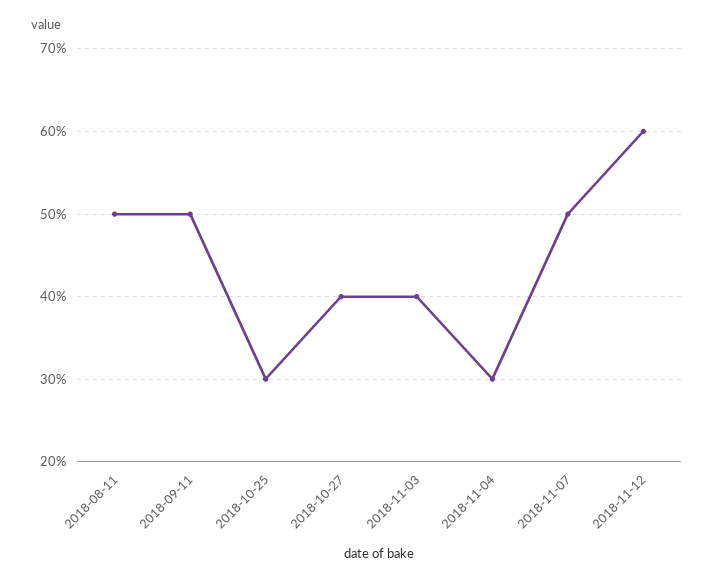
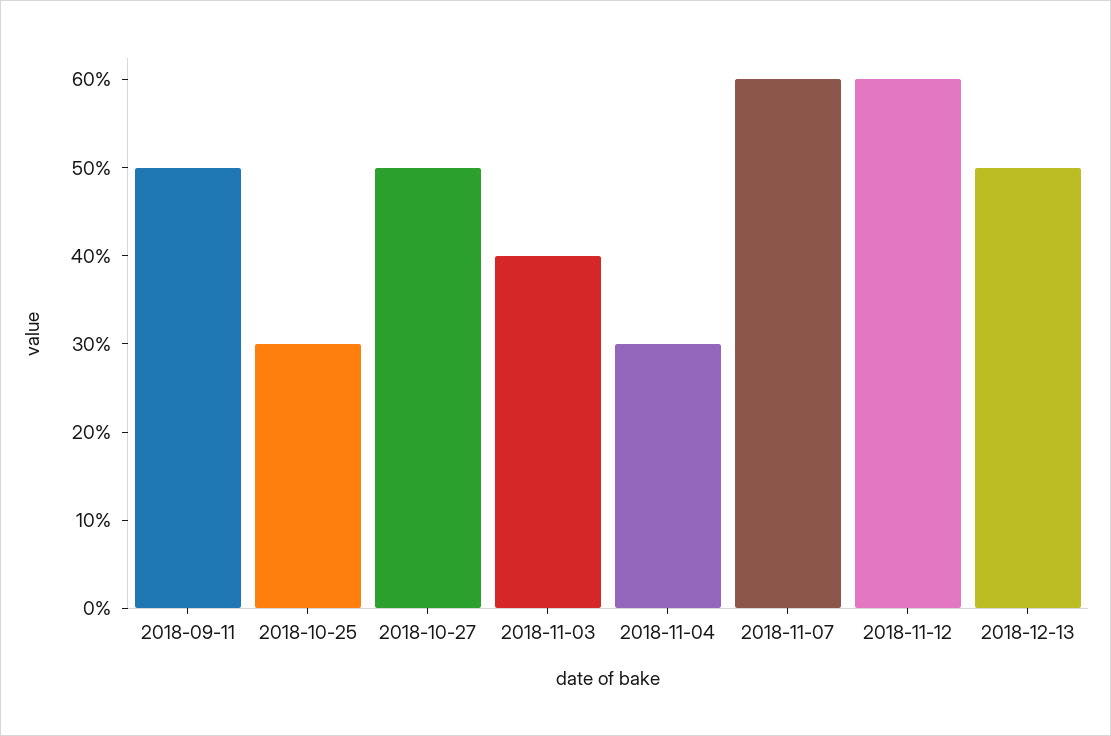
2018-08-11: 50 -> none
2018-10-27: 40 -> 50
2018-11-07: 50 -> 60
2018-12-13: none -> 50

